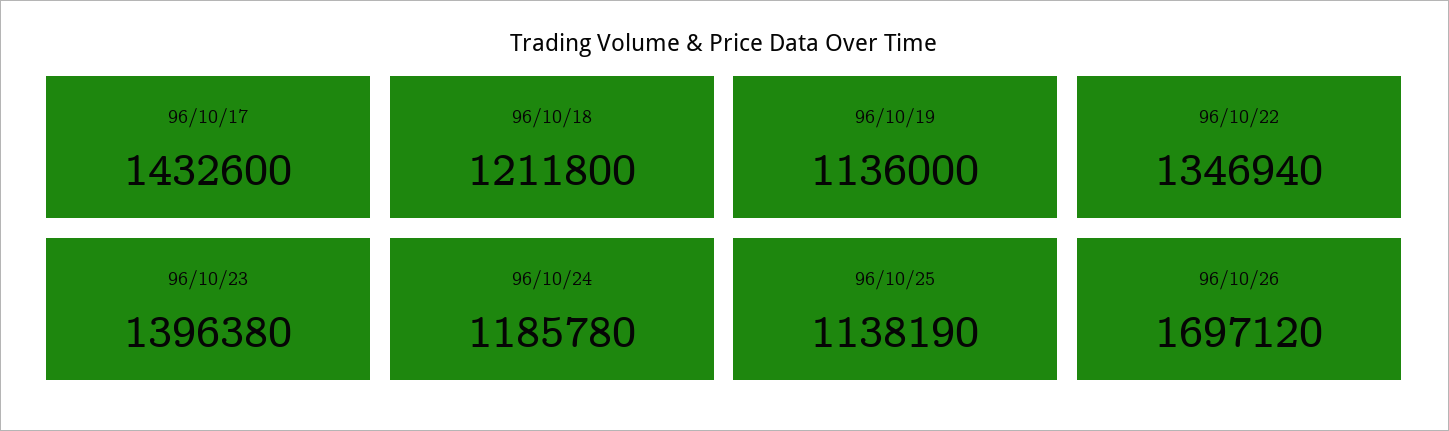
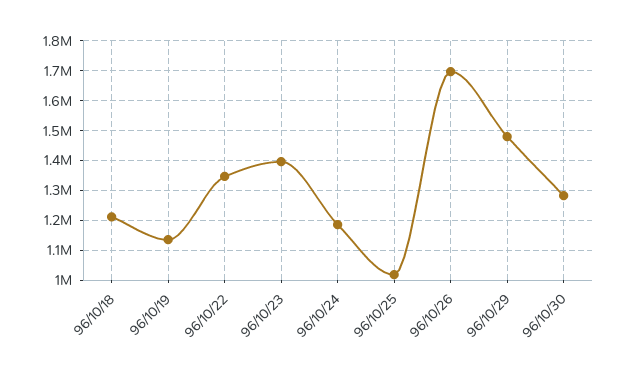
96/10/17: 1432600 -> none
96/10/25: 1138190 -> 1025000
96/10/29: none -> 1475000
96/10/30: none -> 1275000

